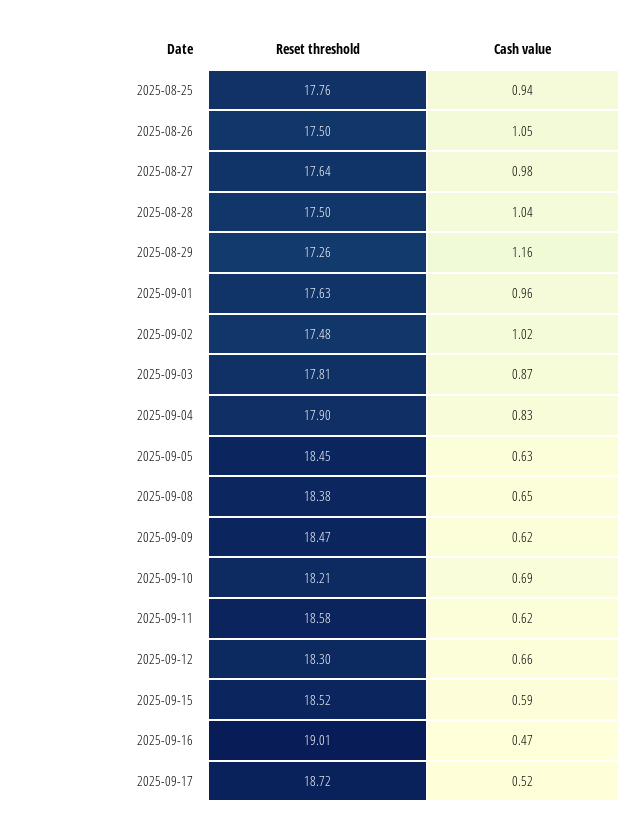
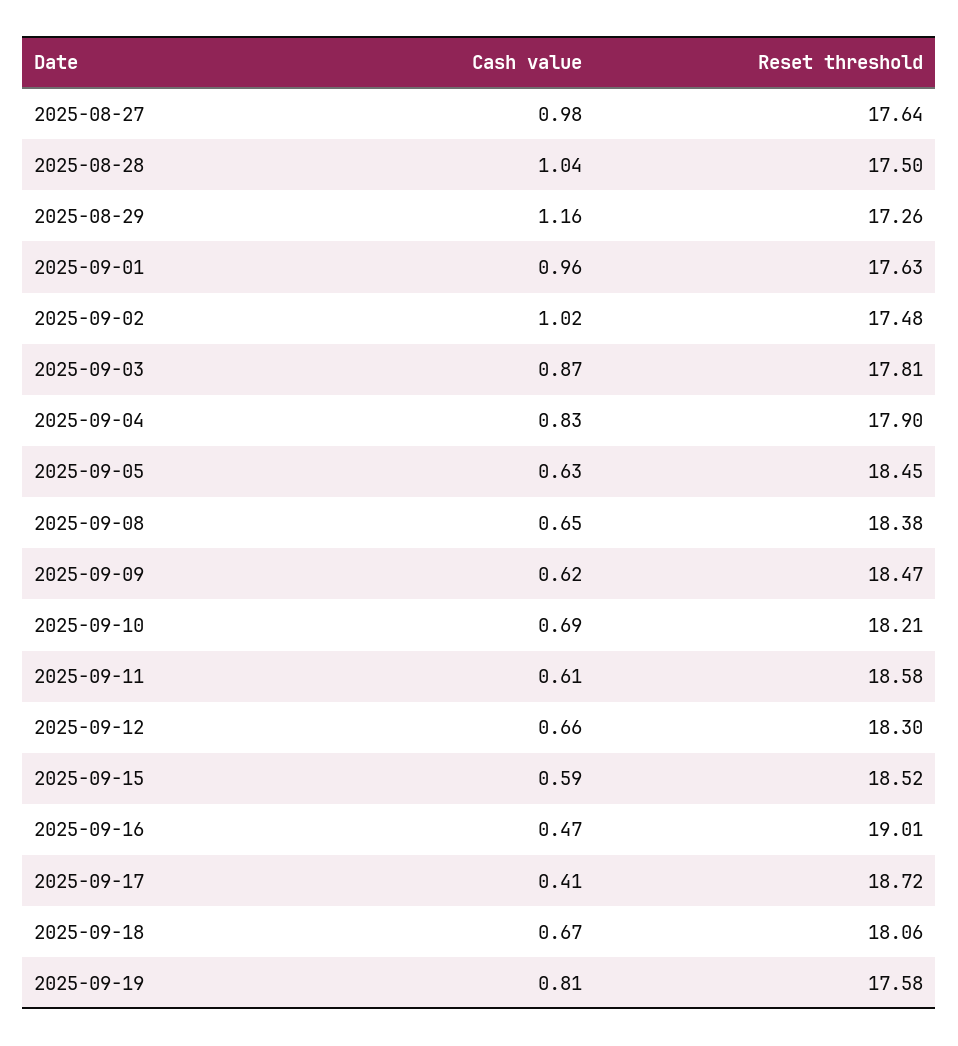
Reset threshold, 2025-08-25: 17.76 -> none
Cash value, 2025-08-25: 0.94 -> none
Reset threshold, 2025-08-26: 17.5 -> none
Cash value, 2025-08-26: 1.05 -> none
Cash value, 2025-09-11: 0.62 -> 0.61
Cash value, 2025-09-17: 0.52 -> 0.41
Cash value, 2025-09-18: none -> 0.67
Reset threshold, 2025-09-18: none -> 18.06
Cash value, 2025-09-19: none -> 0.81
Reset threshold, 2025-09-19: none -> 17.58

